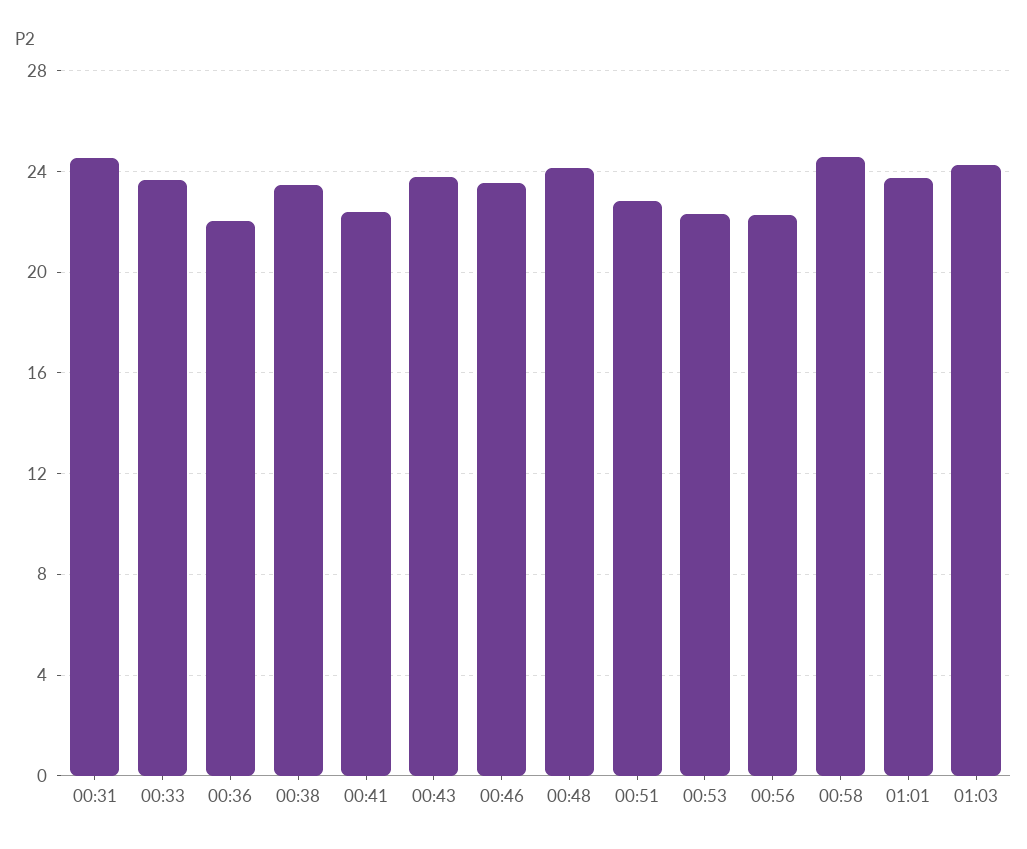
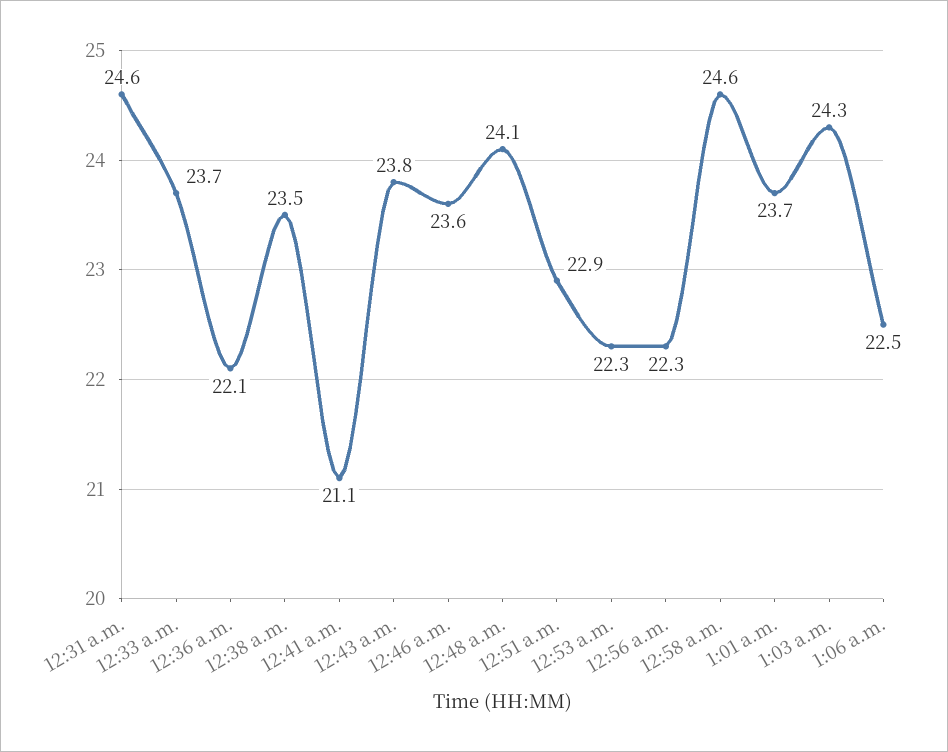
00:41: 22.5 -> 21.1
1:06 a.m.: none -> 22.5

